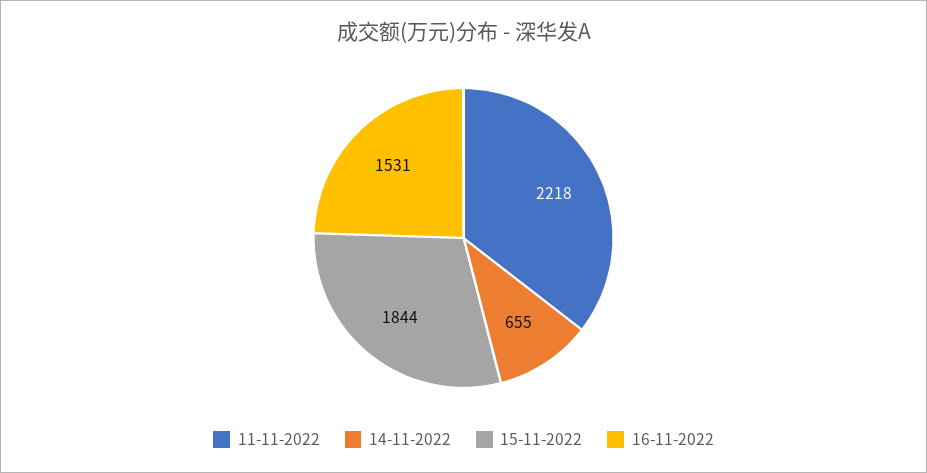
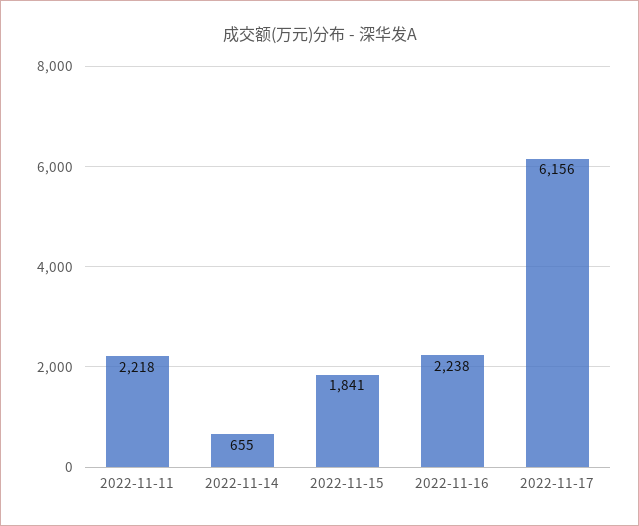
15-11-2022: 1844 -> 1841
16-11-2022: 1531 -> 2238
2022-11-17: none -> 6156

